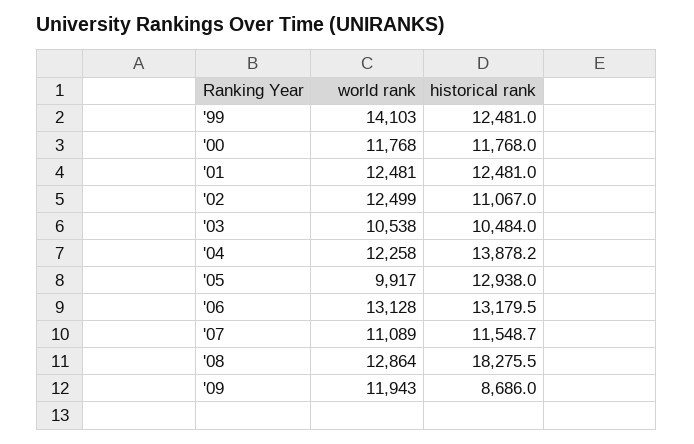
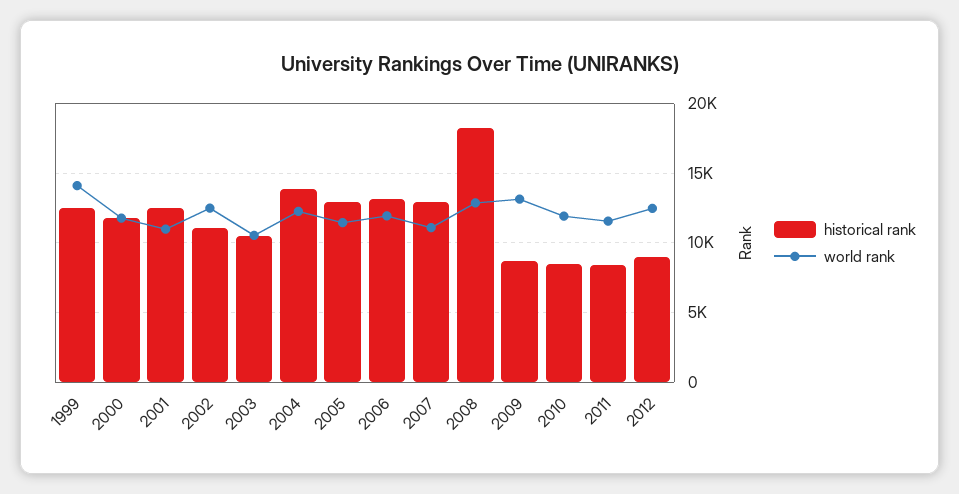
world rank, '01: 12481 -> 11000
world rank, '05: 9917 -> 11500
world rank, '06: 13128 -> 12000
historical rank, '07: 11548.7 -> 13000
world rank, '09: 11943 -> 13000
historical rank, 2010: none -> 8500
world rank, 2010: none -> 12000
historical rank, 2011: none -> 8500
world rank, 2011: none -> 11500
historical rank, 2012: none -> 9000
world rank, 2012: none -> 12500

